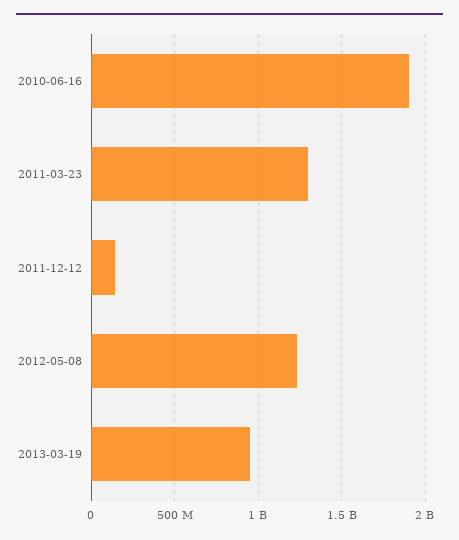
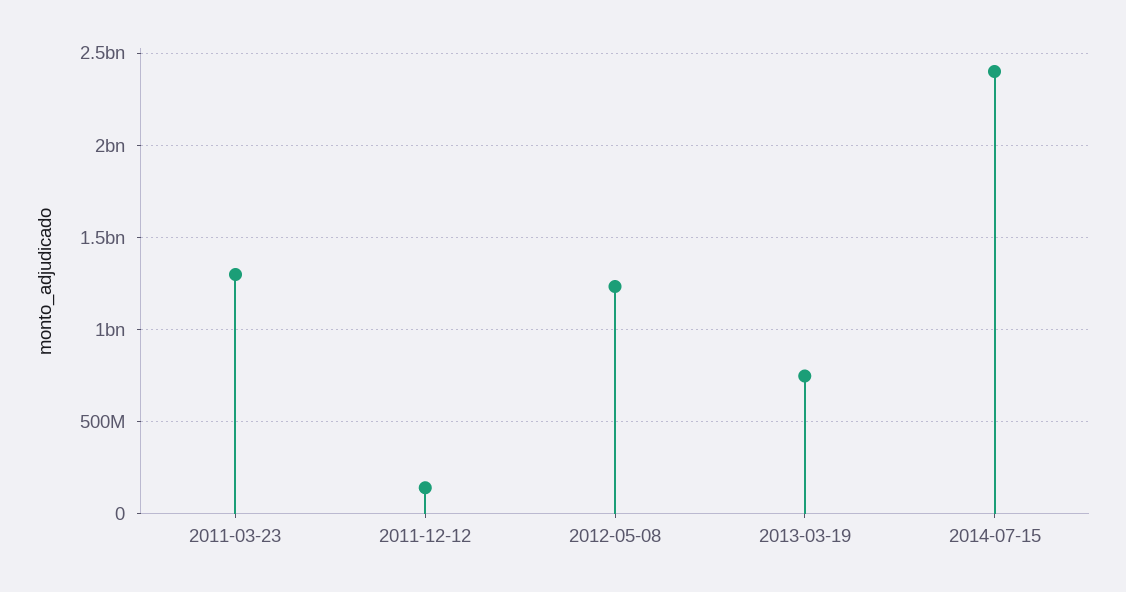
2010-06-16: 1900000000 -> none
2013-03-19: 950000000 -> 750000000
2014-07-15: none -> 2400000000

